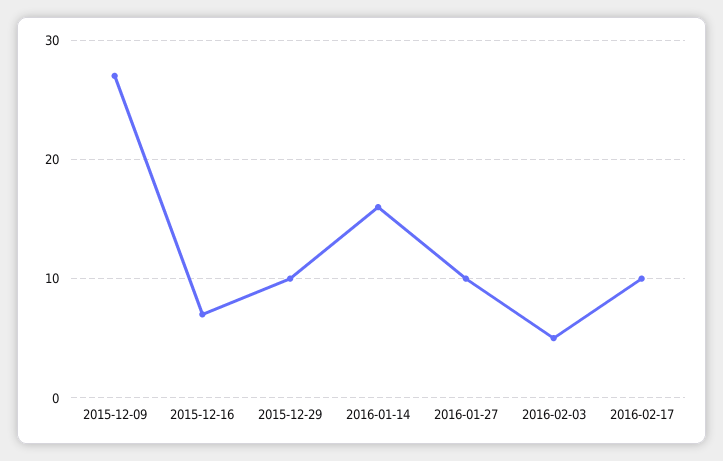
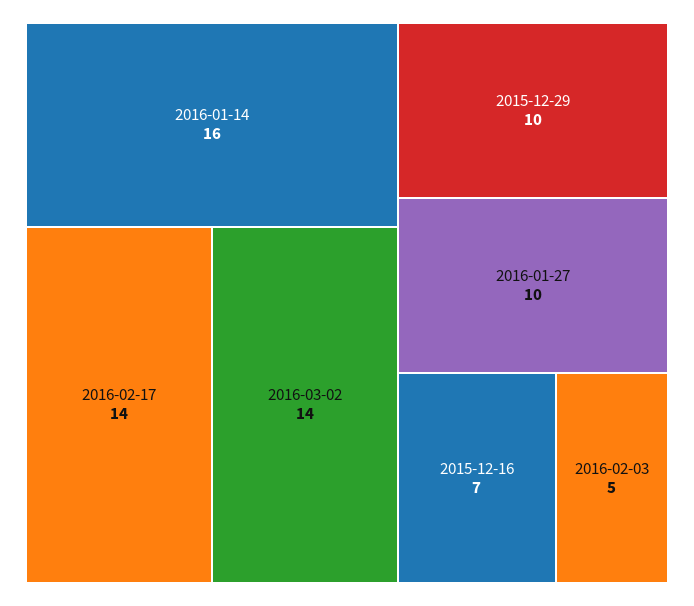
2015-12-09: 27 -> none
2016-02-17: 10 -> 14
2016-03-02: none -> 14

